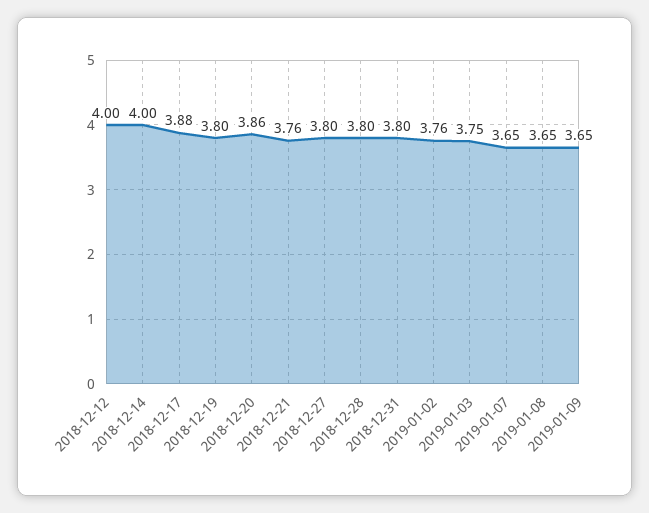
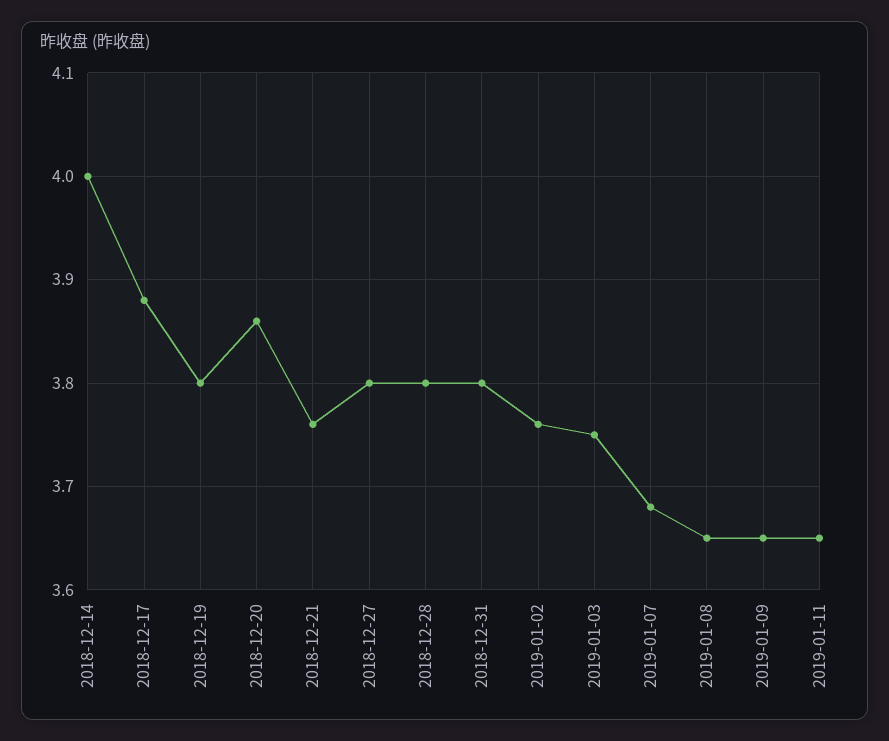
2018-12-12: 4 -> none
2019-01-07: 3.65 -> 3.68
2019-01-11: none -> 3.65

